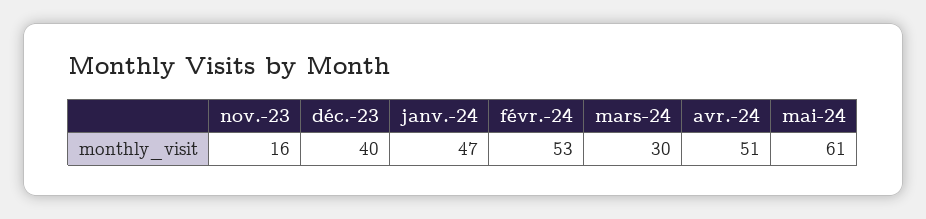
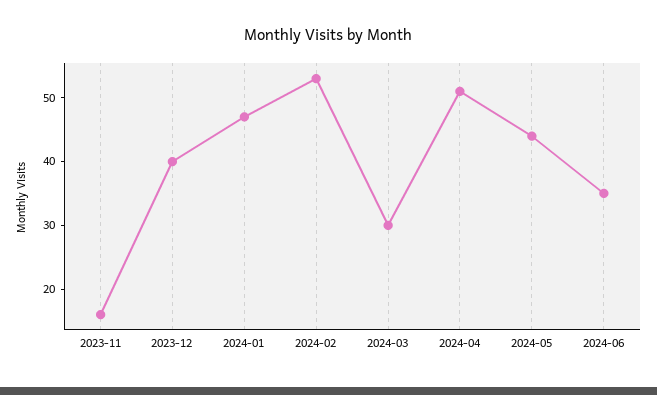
mai-24: 61 -> 45
2024-06: none -> 35

